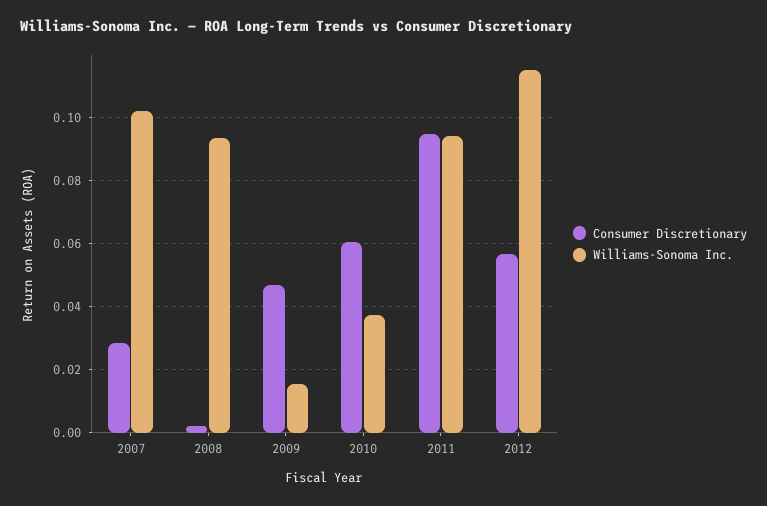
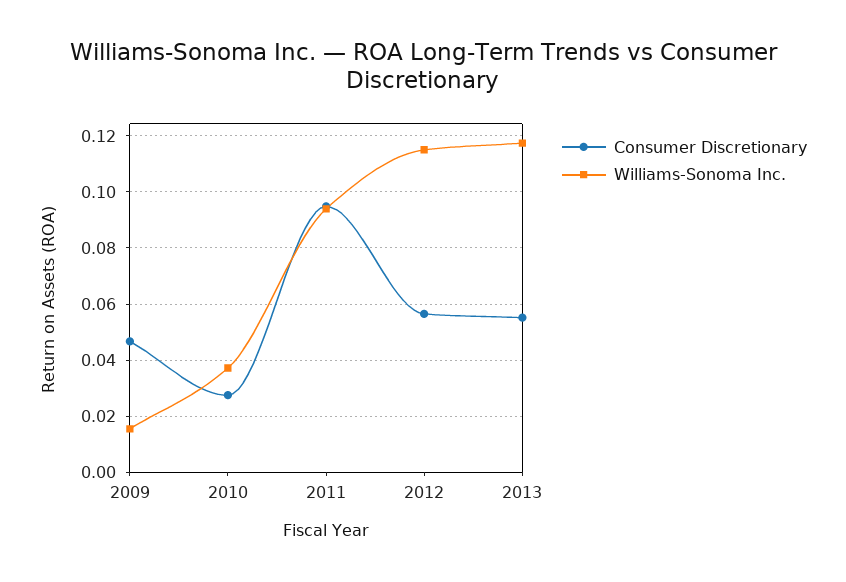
Consumer Discretionary, 2007: 0.028 -> none
Williams-Sonoma Inc., 2007: 0.102 -> none
Consumer Discretionary, 2008: 0.002 -> none
Williams-Sonoma Inc., 2008: 0.094 -> none
Consumer Discretionary, 2010: 0.06 -> 0.0275
Consumer Discretionary, 2013: none -> 0.055
Williams-Sonoma Inc., 2013: none -> 0.1175

